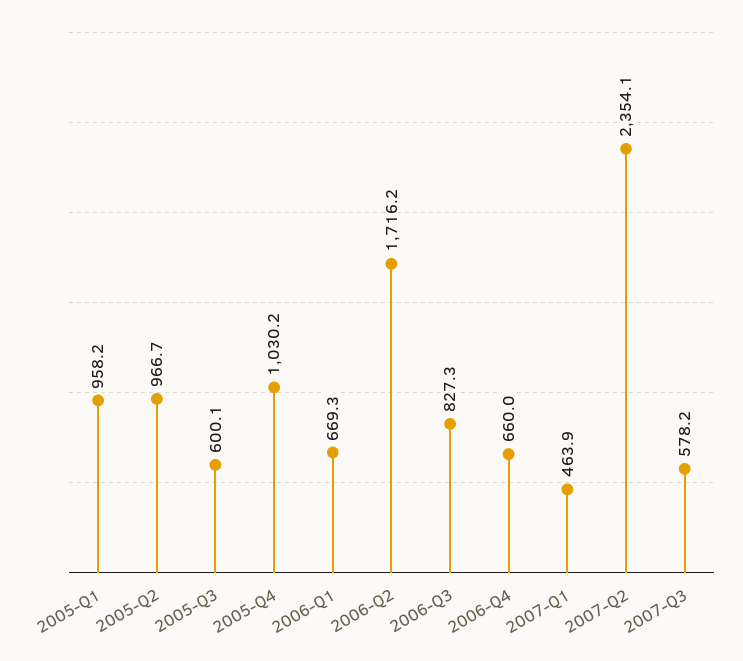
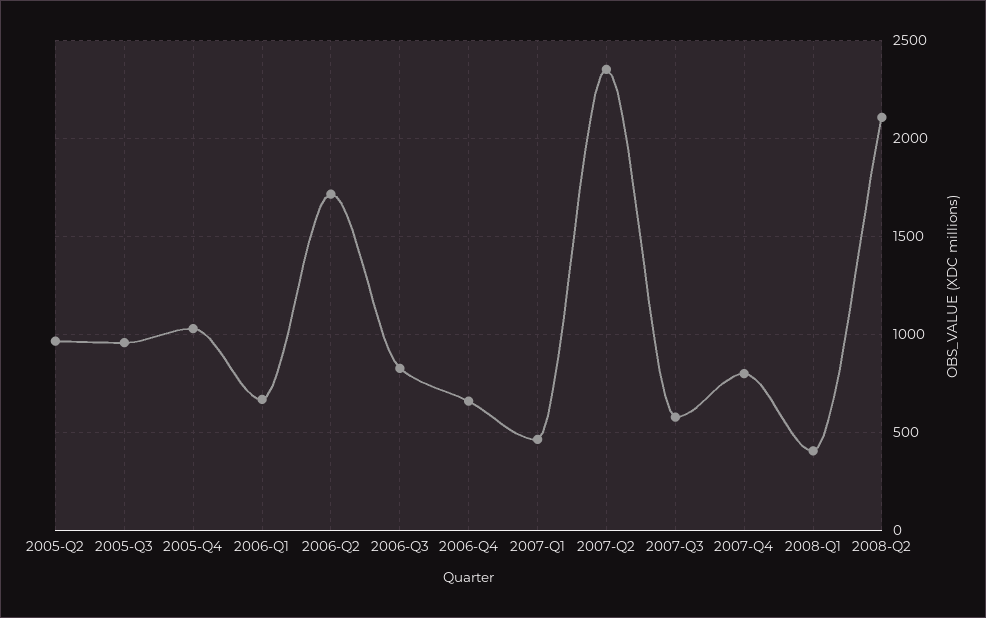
2005-Q1: 958.2 -> none
2005-Q3: 600.1 -> 950
2007-Q4: none -> 800
2008-Q1: none -> 400
2008-Q2: none -> 2100

